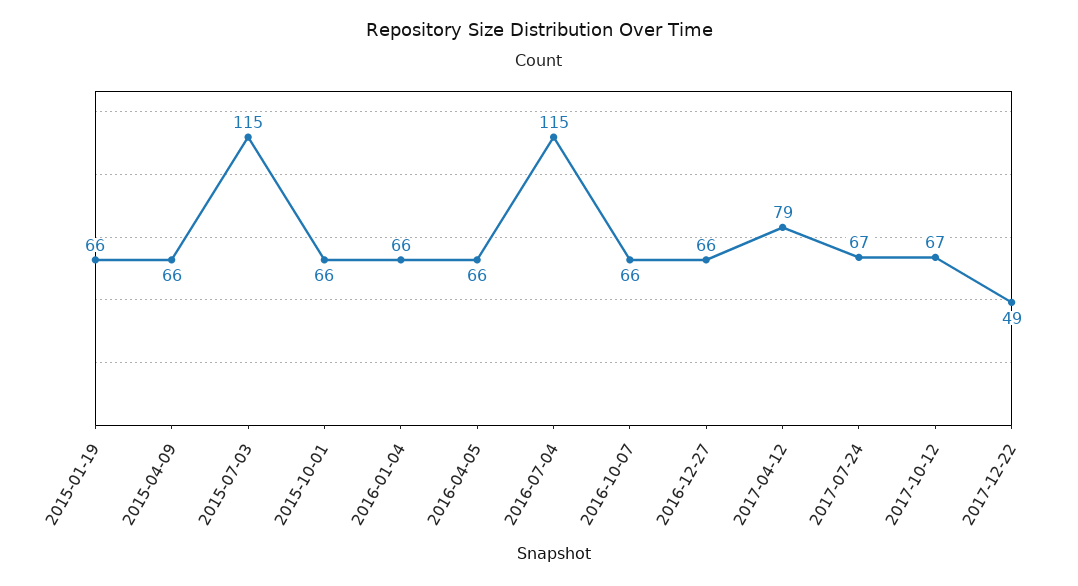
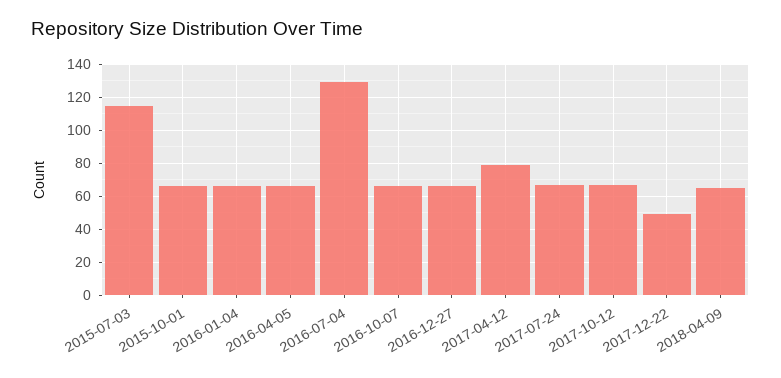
2015-01-19: 66 -> none
2015-04-09: 66 -> none
2016-07-04: 115 -> 130
2018-04-09: none -> 65

